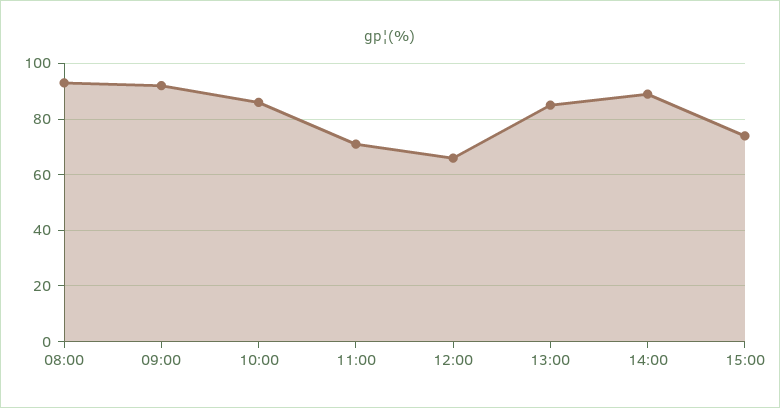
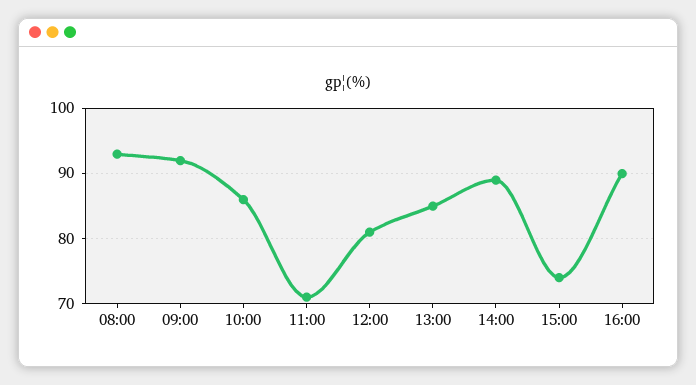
12:00: 65 -> 81
16:00: none -> 90

